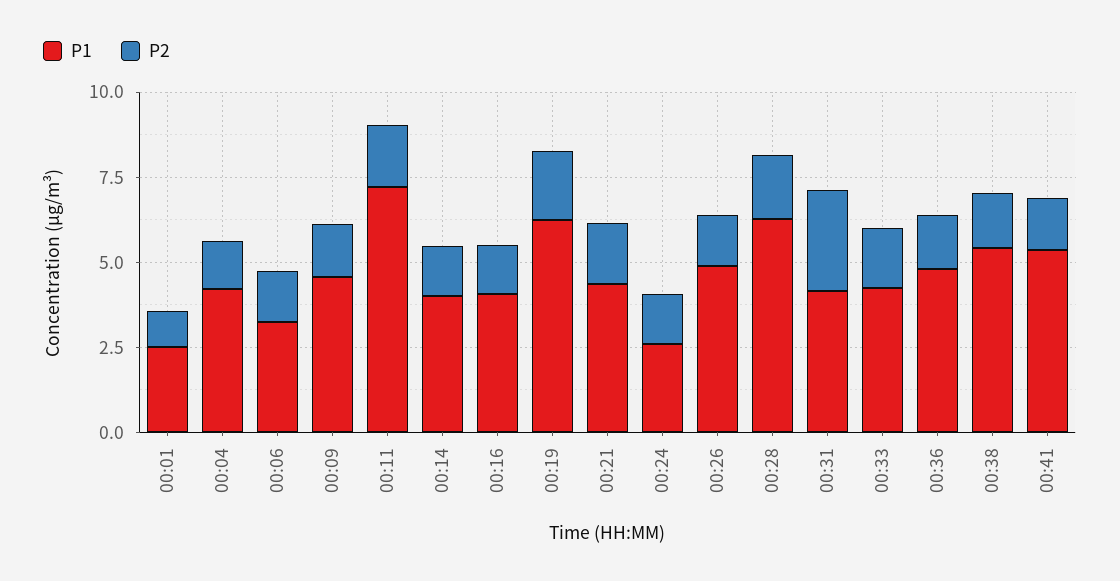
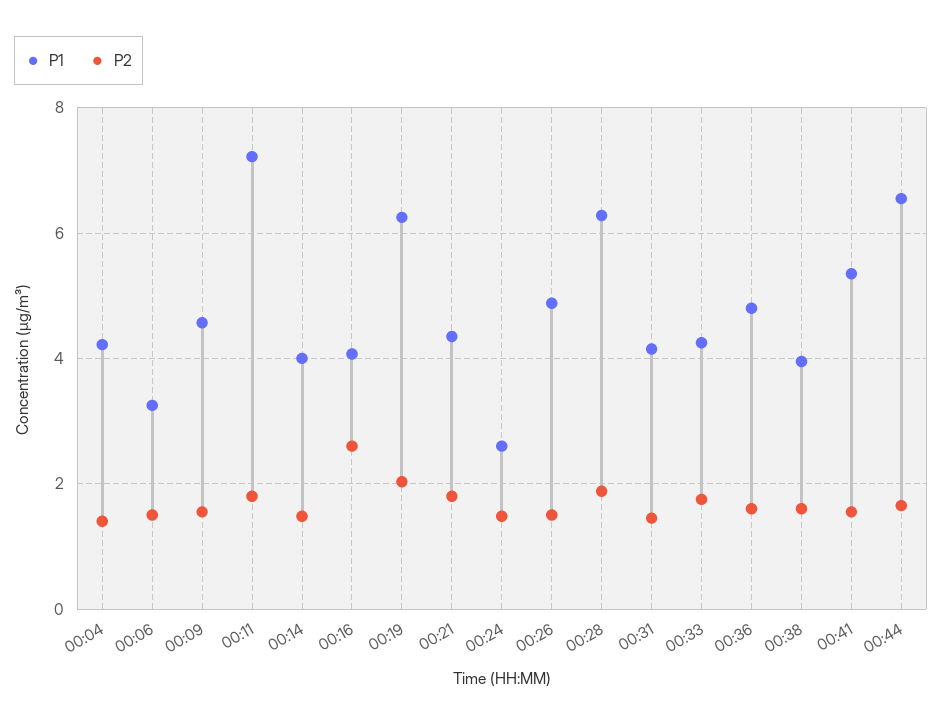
P1, 00:01: 2.5 -> none
P2, 00:01: 1 -> none
P2, 00:16: 1.5 -> 2.6
P2, 00:31: 3 -> 1.4
P1, 00:38: 5.5 -> 4
P1, 00:44: none -> 6.6
P2, 00:44: none -> 1.6

